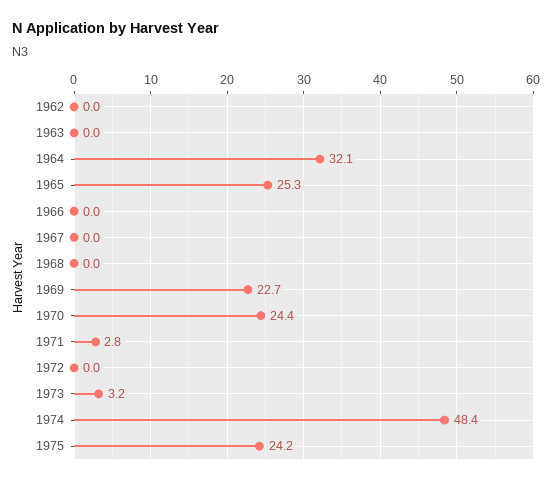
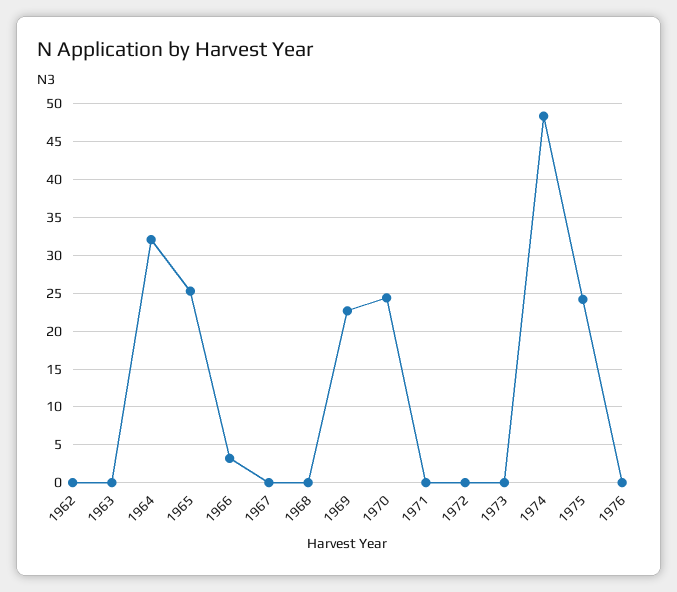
1966: 0 -> 3
1971: 2.8 -> 0
1973: 3.2 -> 0
1976: none -> 0

